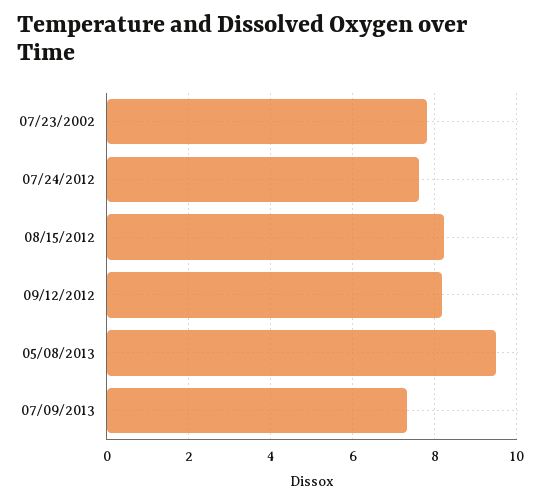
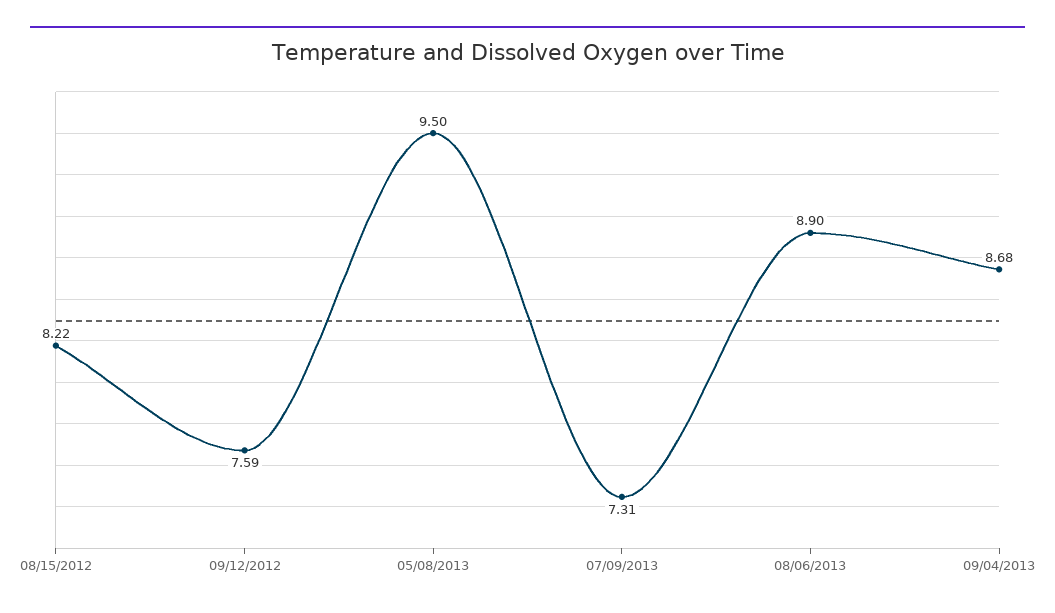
07/23/2002: 7.8 -> none
07/24/2012: 7.6 -> none
09/12/2012: 8.2 -> 7.59
08/06/2013: none -> 8.9
09/04/2013: none -> 8.68

